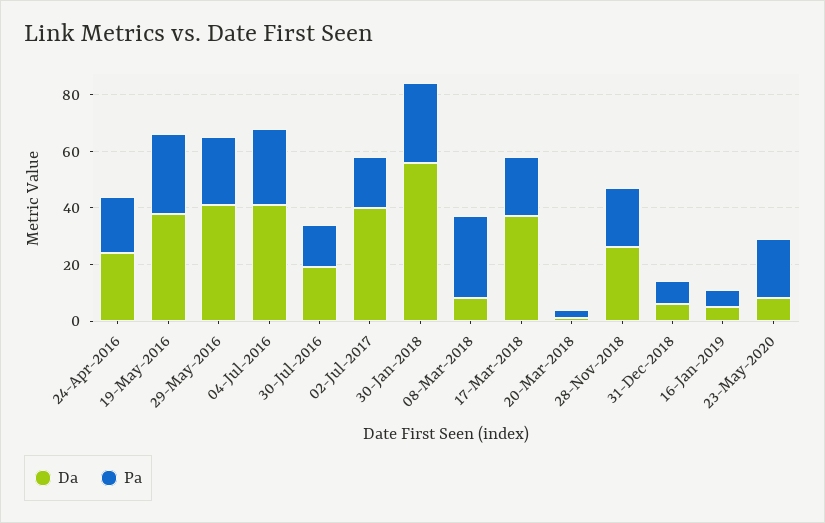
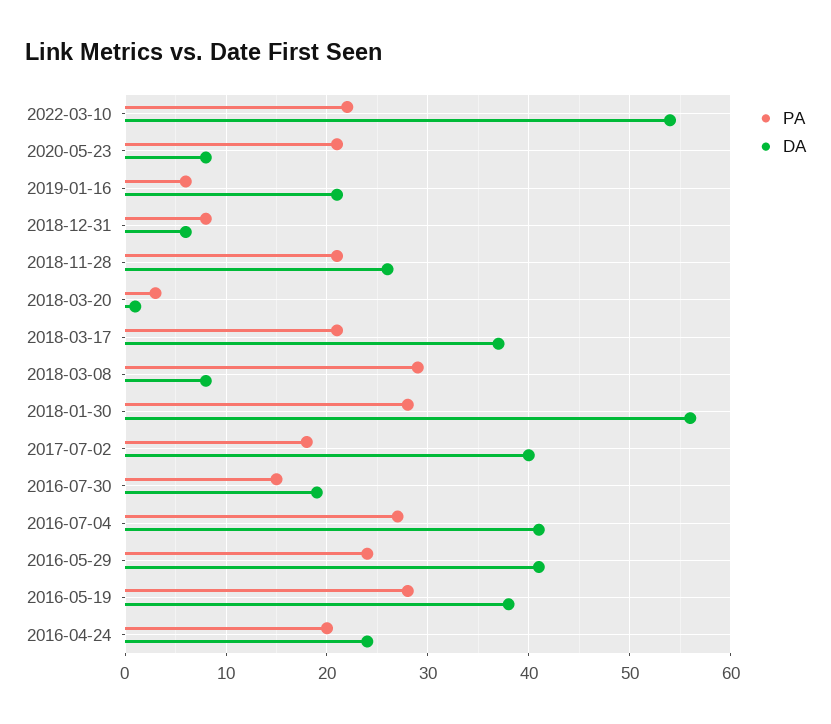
Da, 16-Jan-2019: 5 -> 21
Pa, 2022-03-10: none -> 22
Da, 2022-03-10: none -> 54

